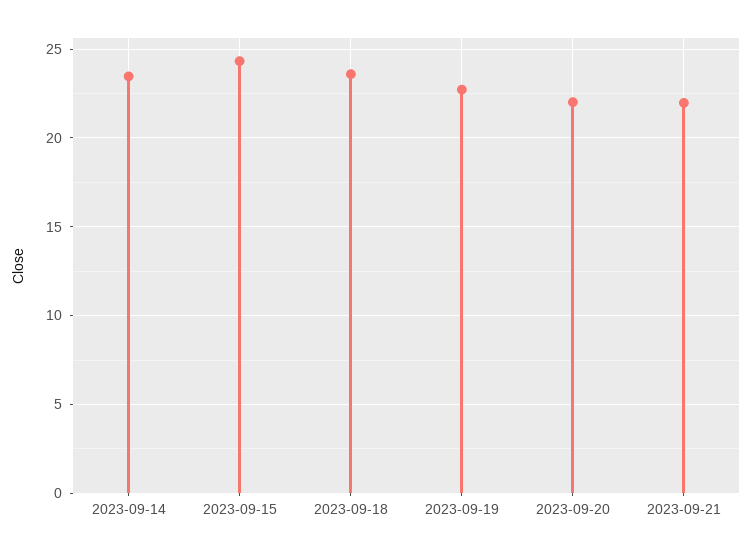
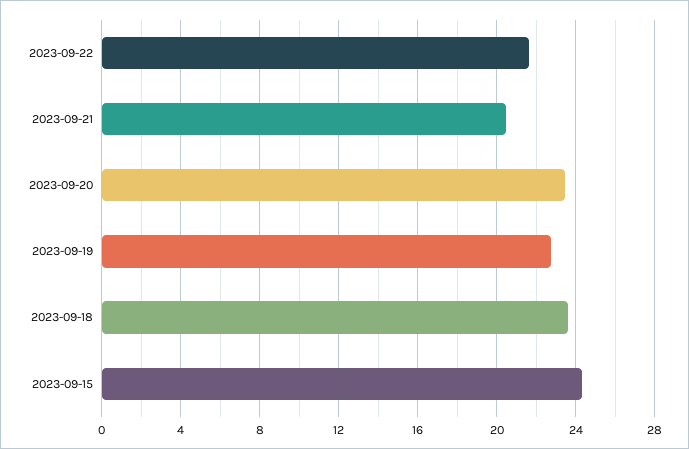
2023-09-14: 23.5 -> none
2023-09-20: 22 -> 23.5
2023-09-21: 22 -> 20.5
2023-09-22: none -> 21.5

